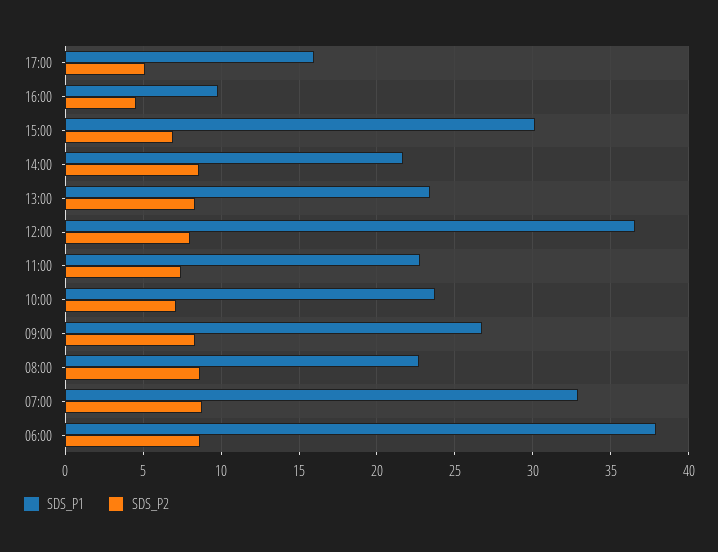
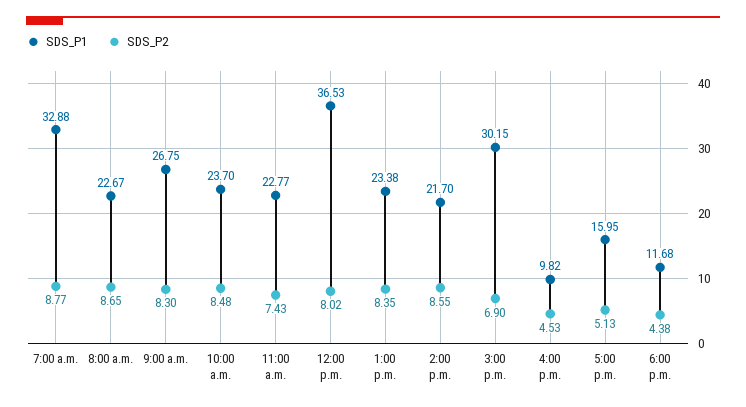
SDS_P2, 10:00: 7 -> 8.48
SDS_P1, 06:00: 38 -> none
SDS_P2, 06:00: 8.5 -> none
SDS_P1, 6:00 p.m.: none -> 11.68
SDS_P2, 6:00 p.m.: none -> 4.38

